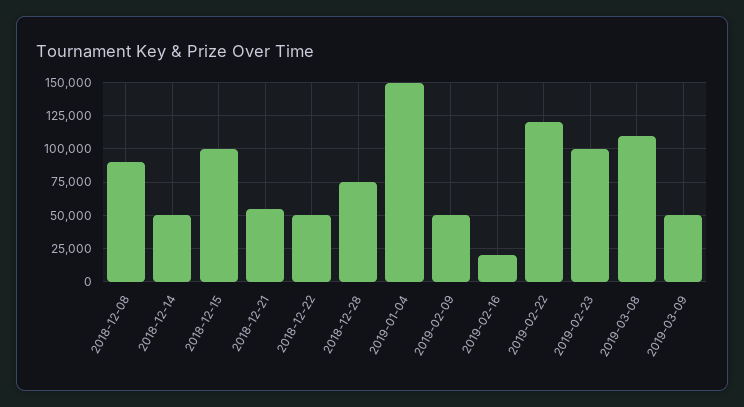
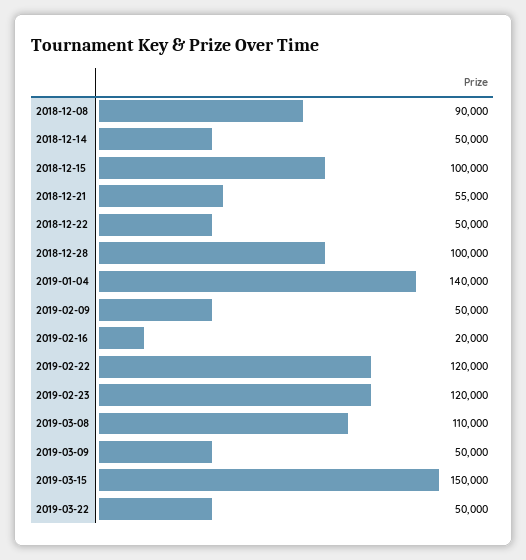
2018-12-28: 75000 -> 100000
2019-01-04: 150000 -> 140000
2019-02-23: 100000 -> 120000
2019-03-15: none -> 150000
2019-03-22: none -> 50000

